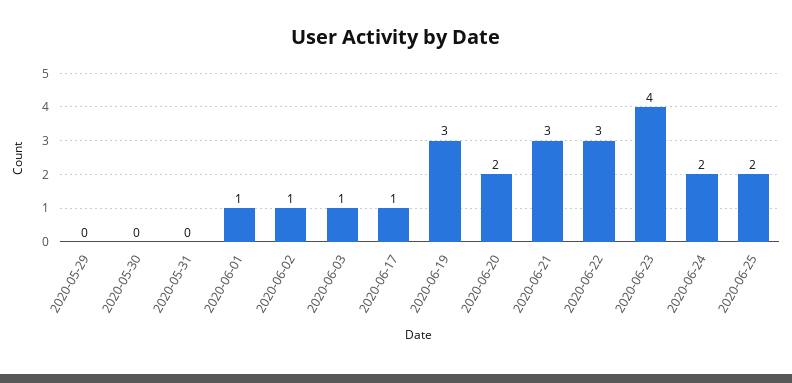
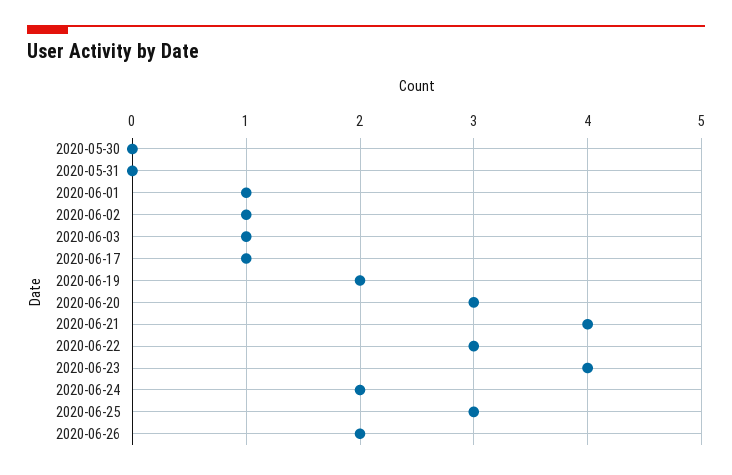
2020-05-29: 0 -> none
2020-06-19: 3 -> 2
2020-06-20: 2 -> 3
2020-06-21: 3 -> 4
2020-06-25: 2 -> 3
2020-06-26: none -> 2

